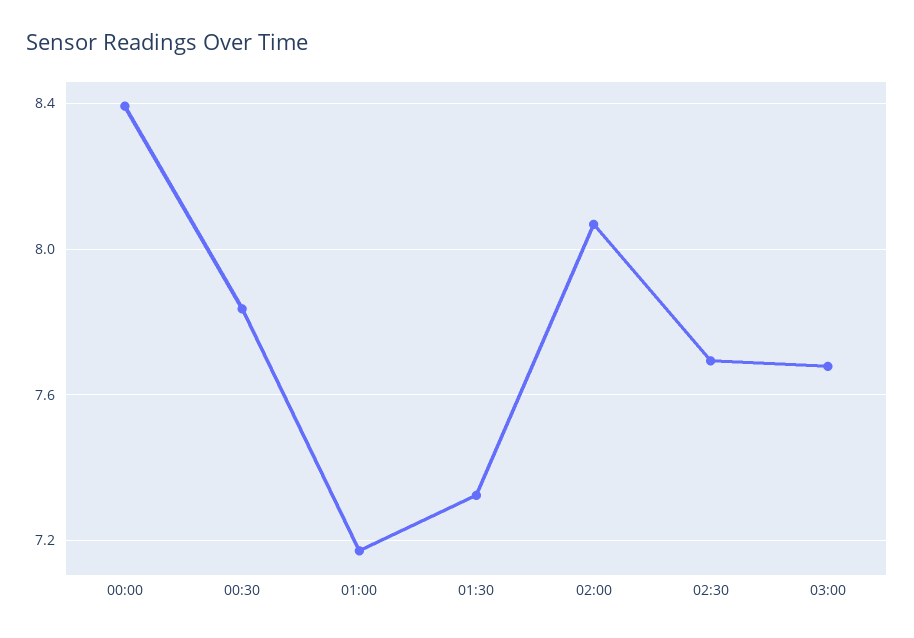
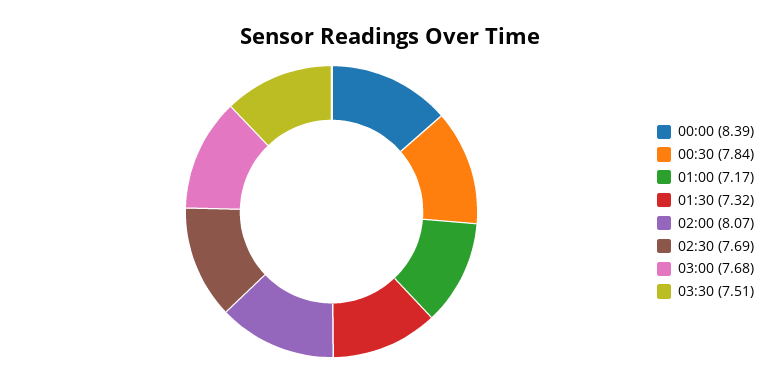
03:30: none -> 7.51

